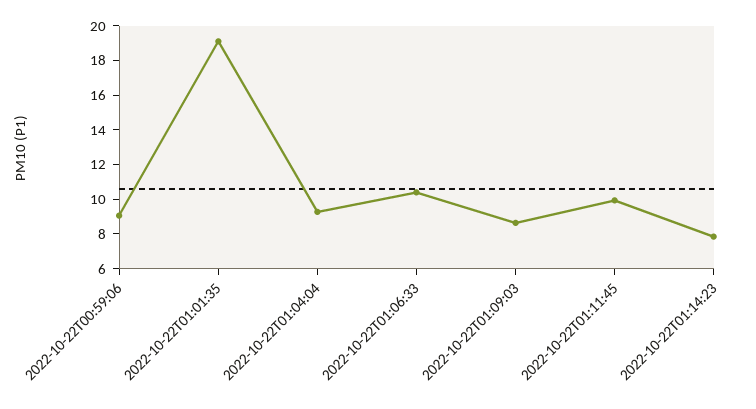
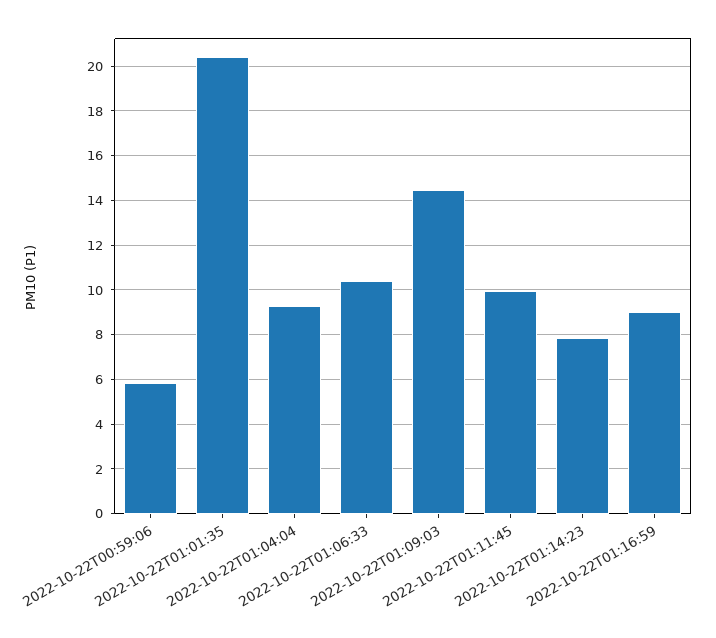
2022-10-22T00:59:06: 9 -> 6
2022-10-22T01:01:35: 19 -> 20.5
2022-10-22T01:09:03: 8.5 -> 14.5
2022-10-22T01:16:59: none -> 9

